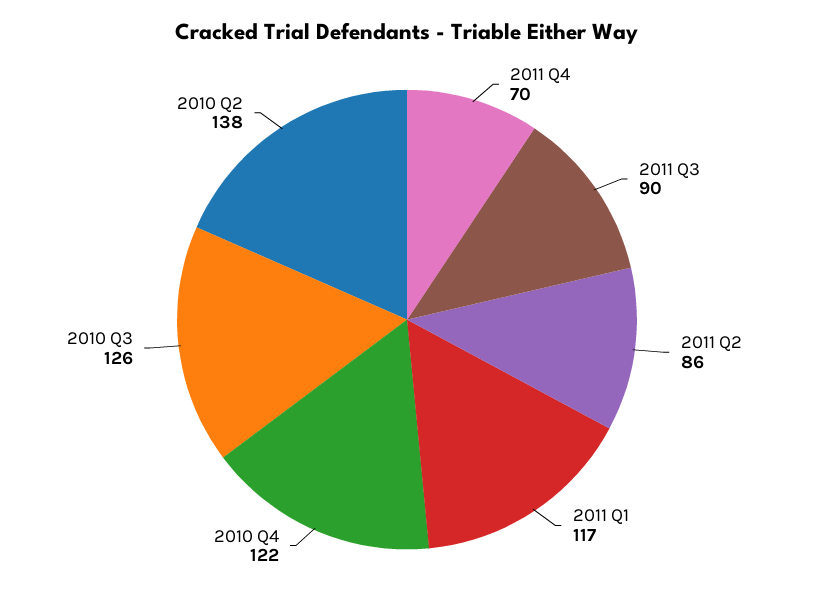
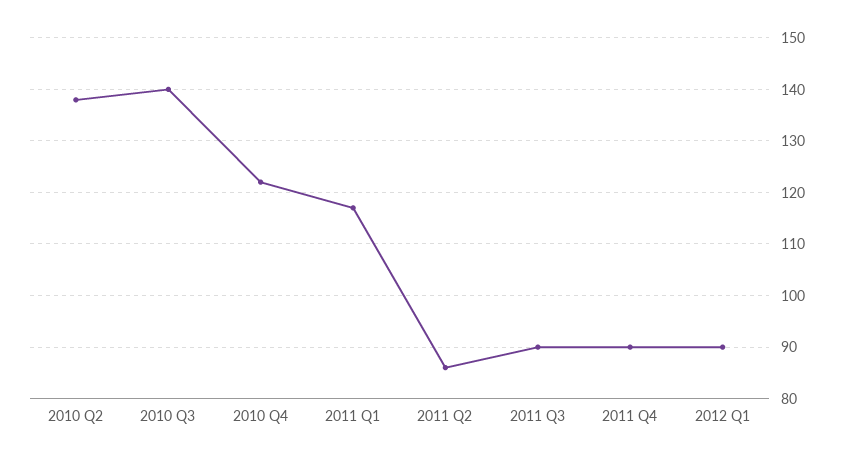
2011 Q4: 70 -> 90
2010 Q3: 126 -> 140
2012 Q1: none -> 90

